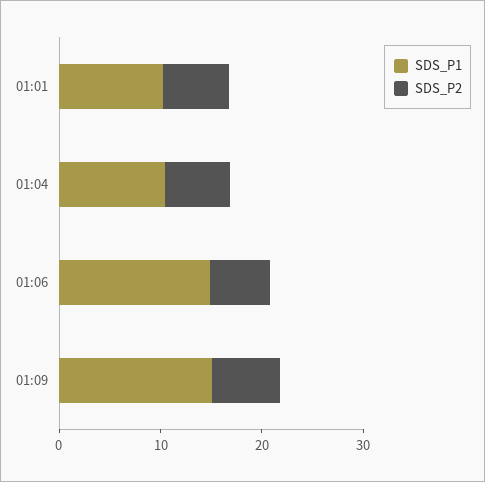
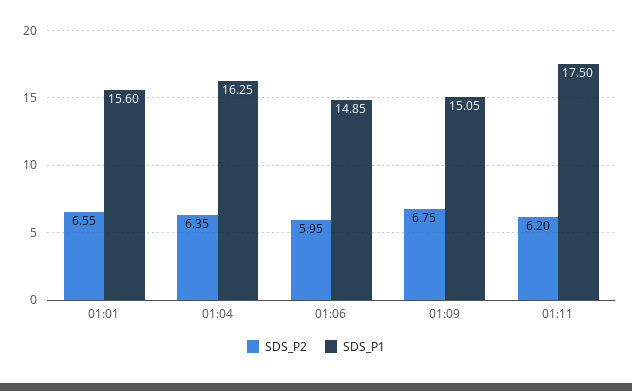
SDS_P1, 01:01: 10 -> 15.6
SDS_P1, 01:04: 10 -> 16.25
SDS_P2, 01:11: none -> 6.2
SDS_P1, 01:11: none -> 17.5

